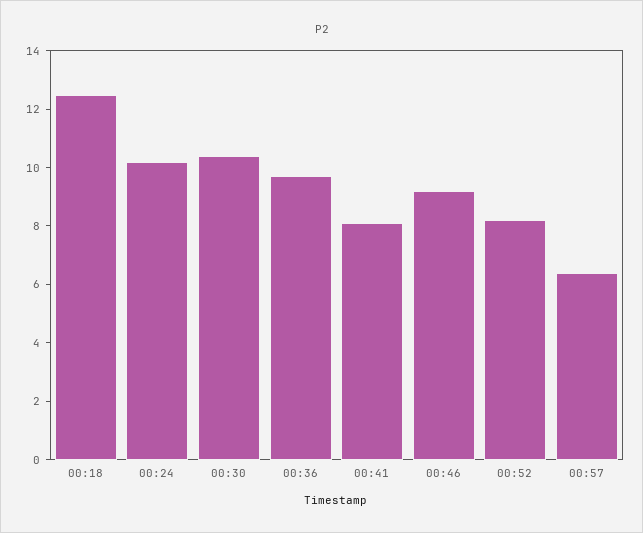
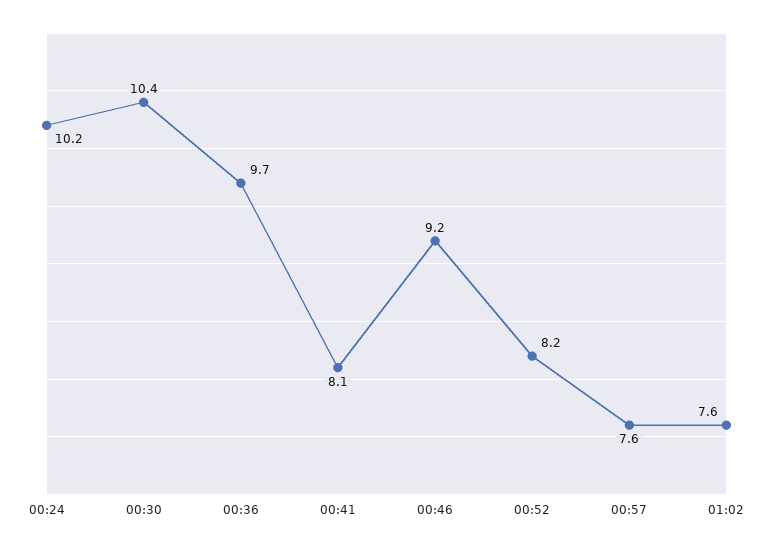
00:18: 12.5 -> none
00:57: 6.5 -> 7.6
01:02: none -> 7.6

